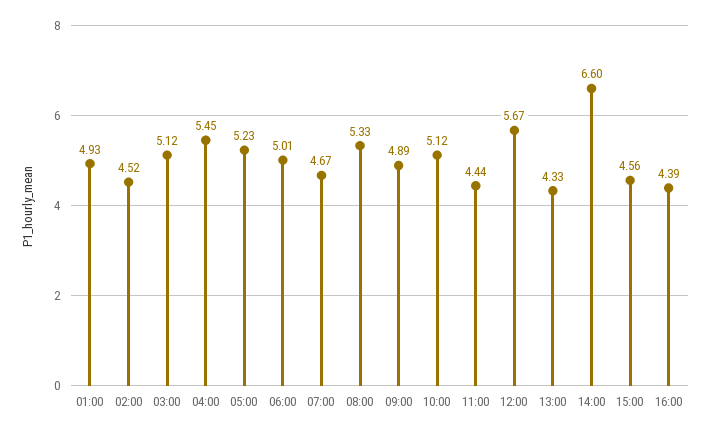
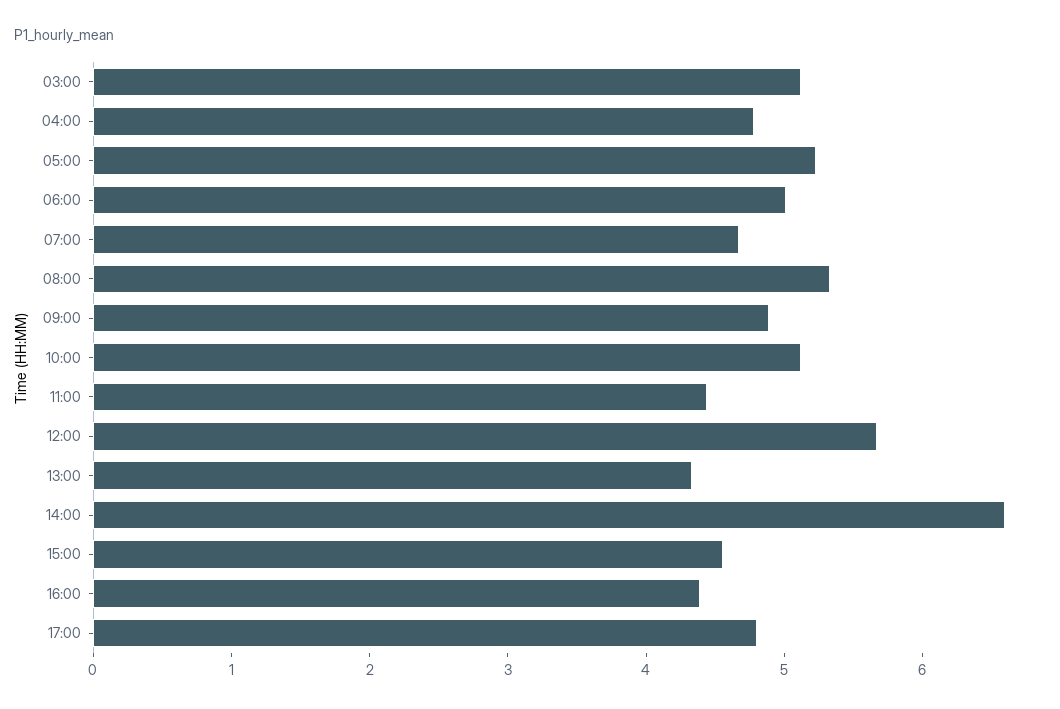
01:00: 4.93 -> none
02:00: 4.52 -> none
04:00: 5.45 -> 4.8
17:00: none -> 4.8

